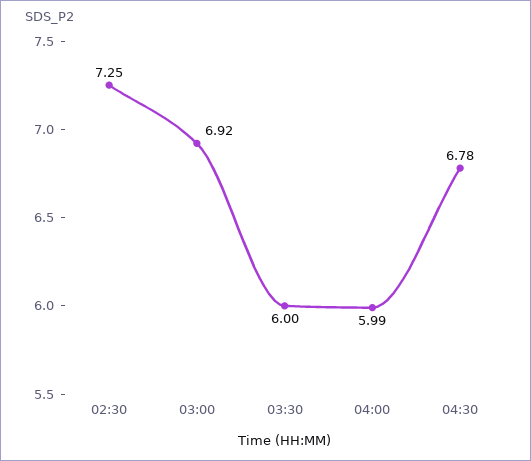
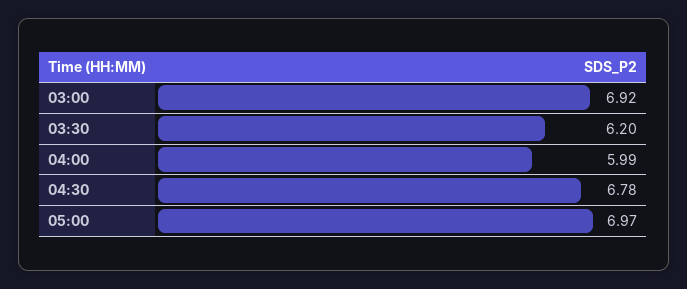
02:30: 7.25 -> none
03:30: 6 -> 6.2
05:00: none -> 6.97

